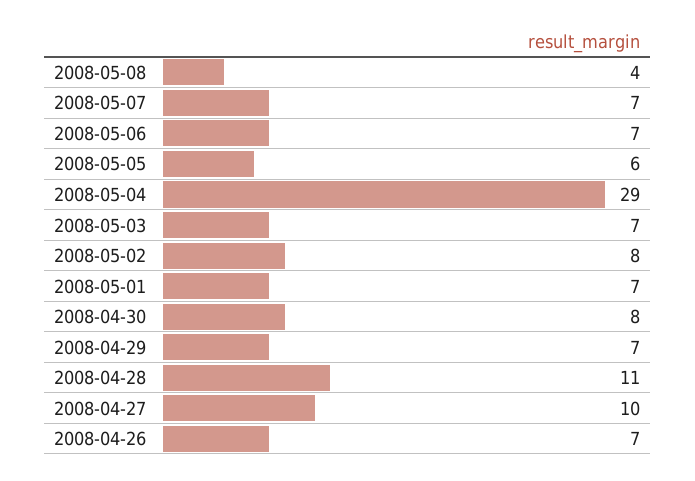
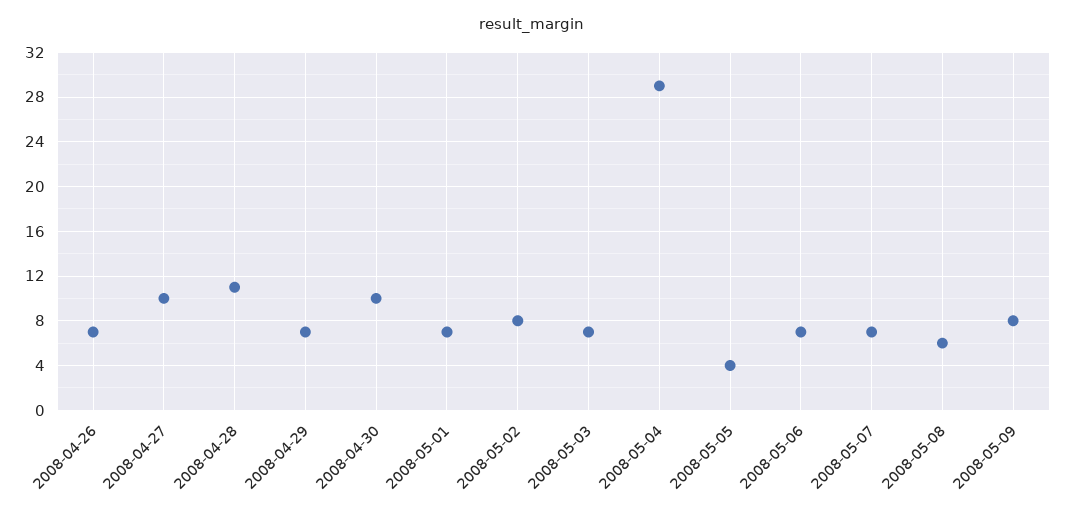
2008-05-08: 4 -> 6
2008-05-05: 6 -> 4
2008-04-30: 8 -> 10
2008-05-09: none -> 8

